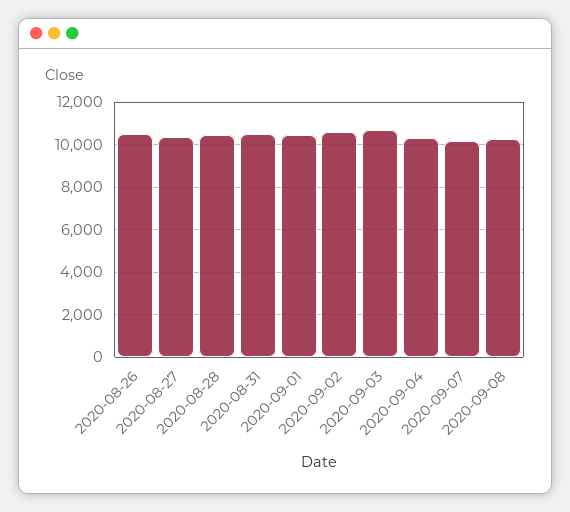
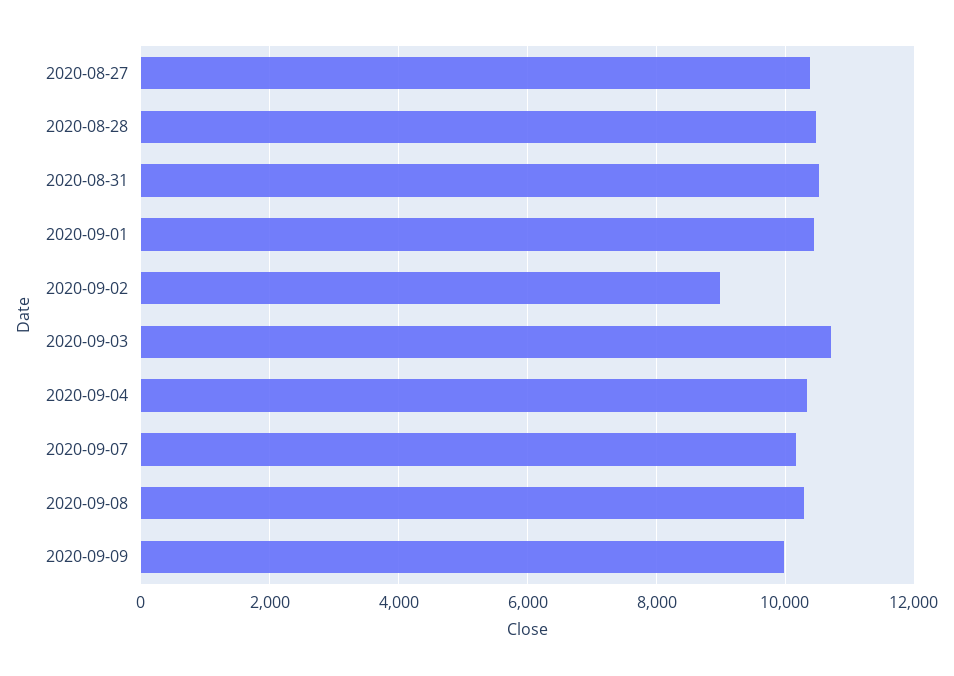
2020-08-26: 10500 -> none
2020-09-02: 10500 -> 9000
2020-09-09: none -> 10000

